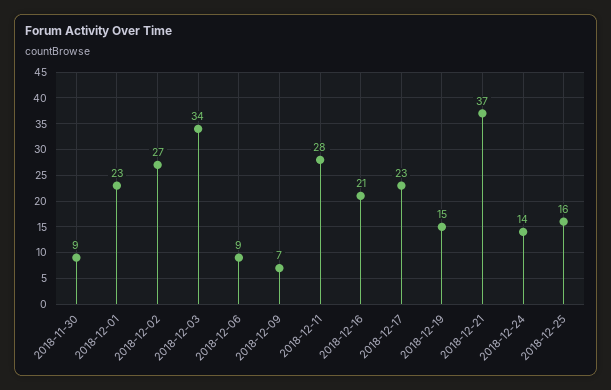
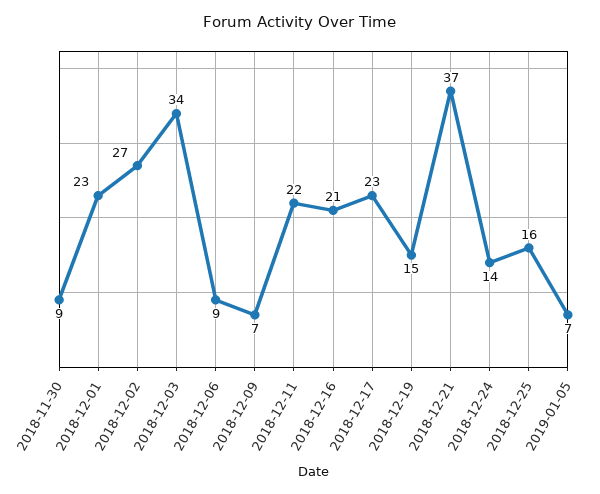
2018-12-11: 28 -> 22
2019-01-05: none -> 7

